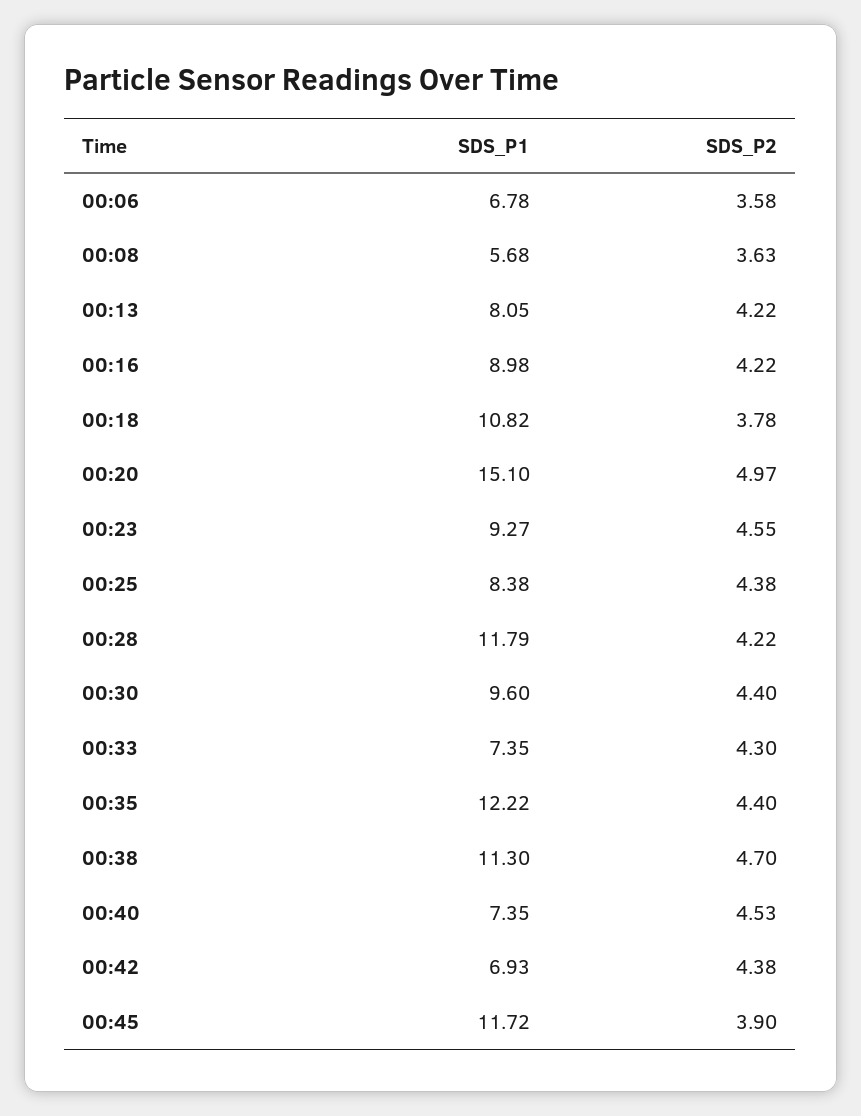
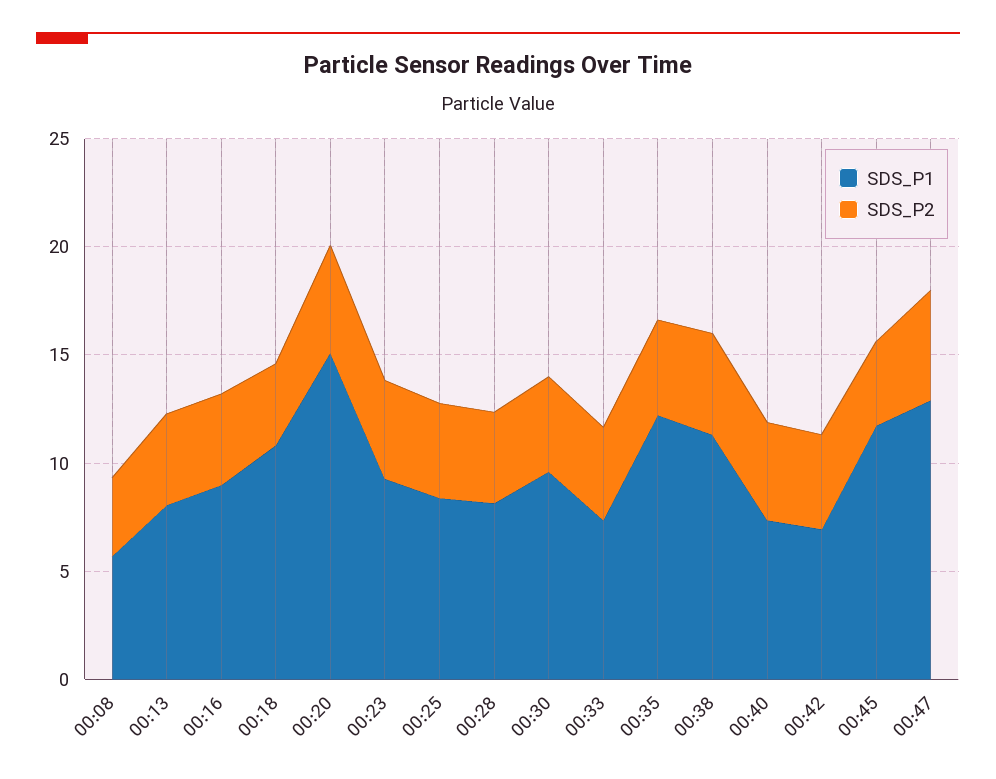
SDS_P1, 00:06: 6.78 -> none
SDS_P2, 00:06: 3.58 -> none
SDS_P1, 00:28: 11.79 -> 8
SDS_P1, 00:47: none -> 13
SDS_P2, 00:47: none -> 5

